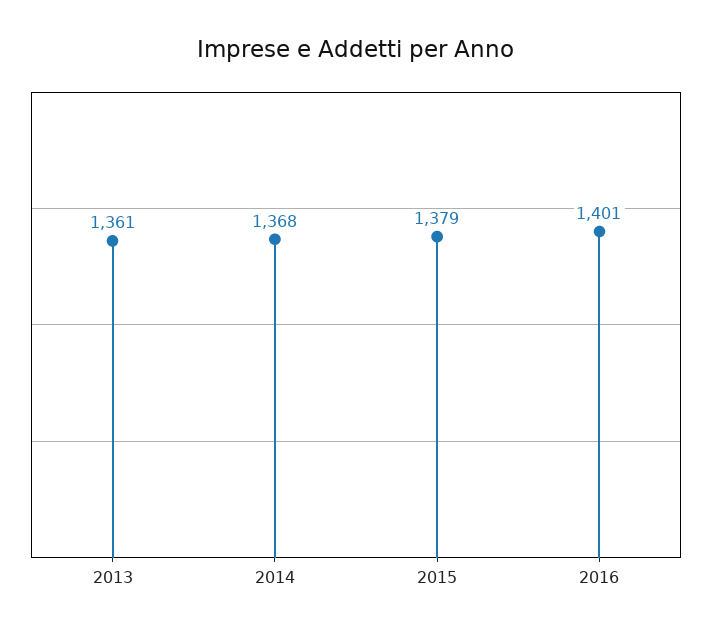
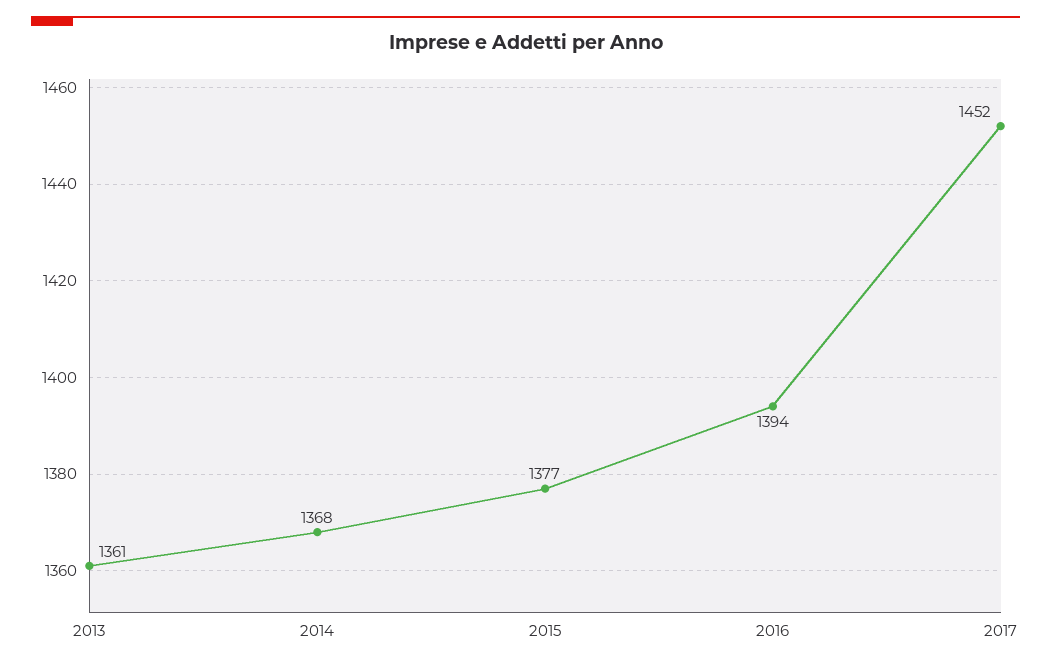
2015: 1379 -> 1377
2016: 1401 -> 1394
2017: none -> 1452

